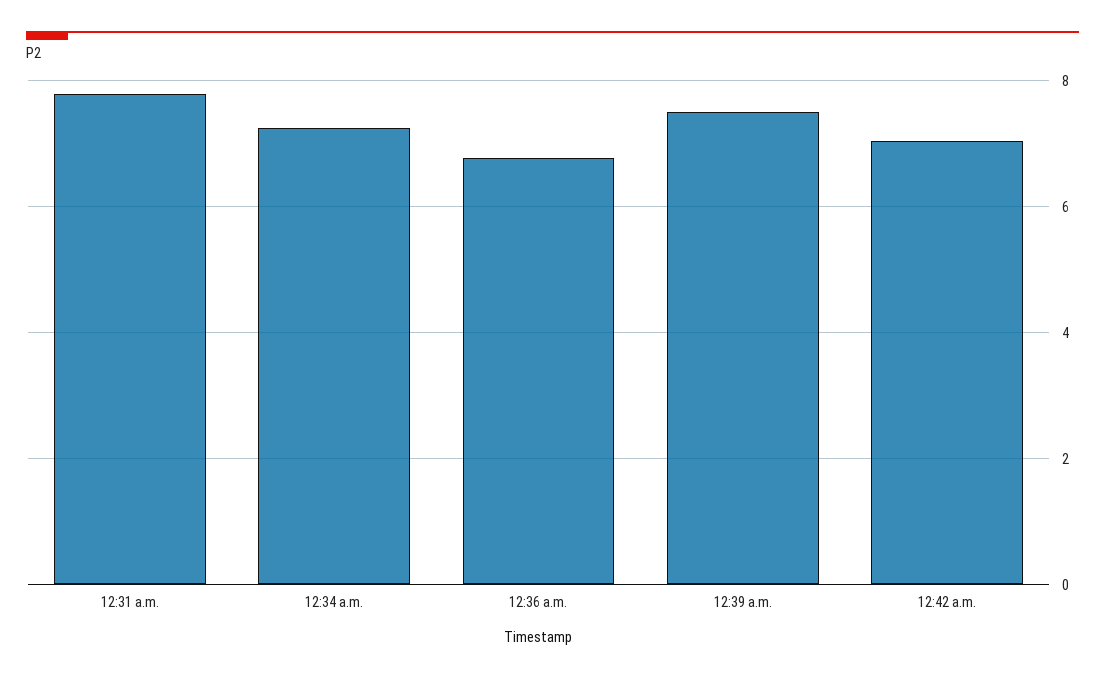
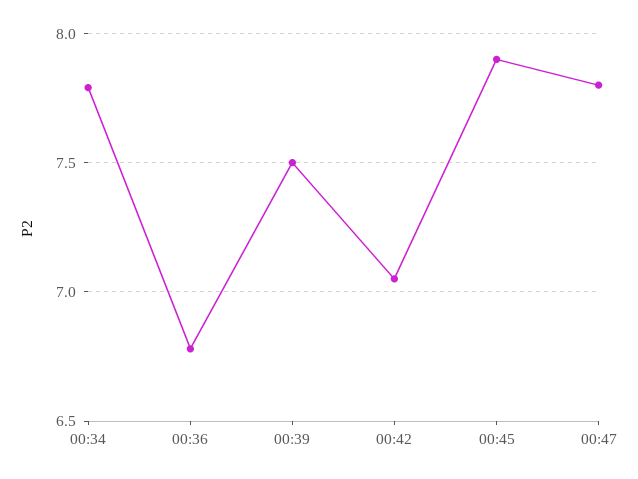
12:31 a.m.: 7.8 -> none
12:34 a.m.: 7.2 -> 7.8
00:45: none -> 7.9
00:47: none -> 7.8

